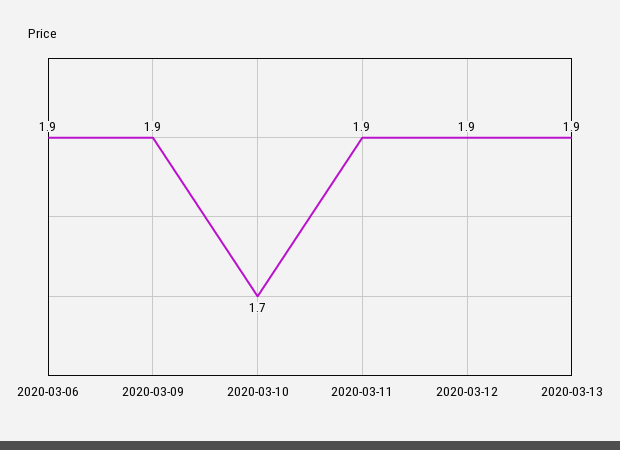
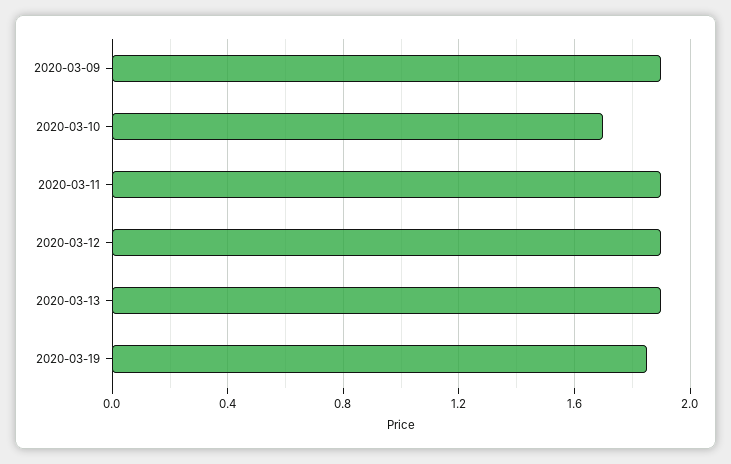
2020-03-06: 1.9 -> none
2020-03-19: none -> 1.85

